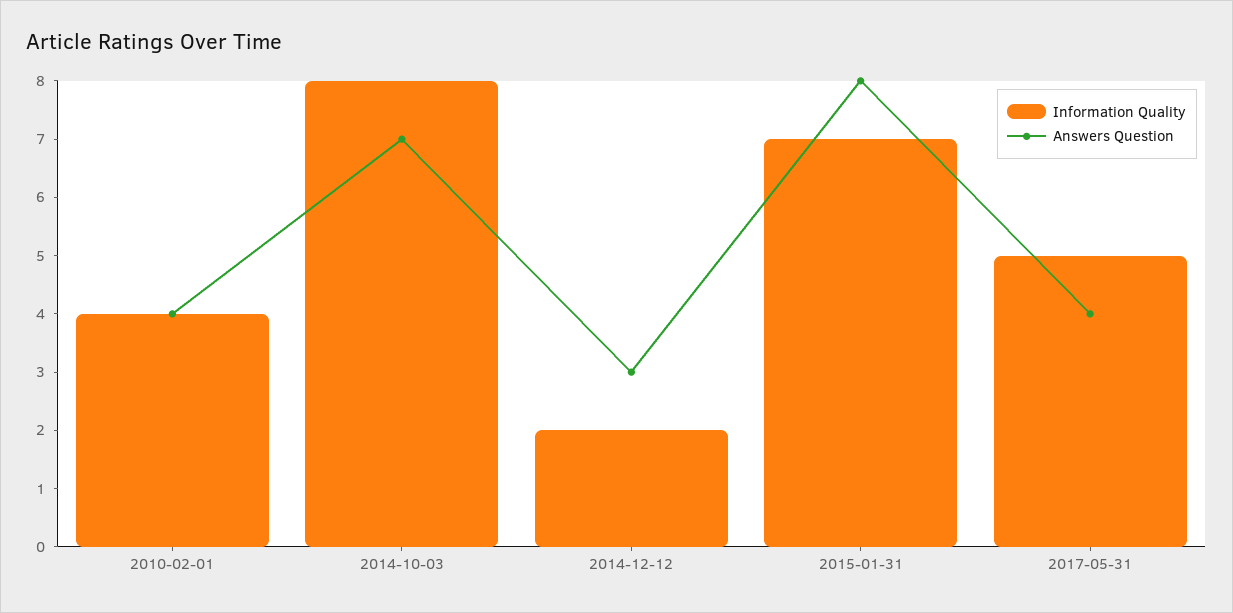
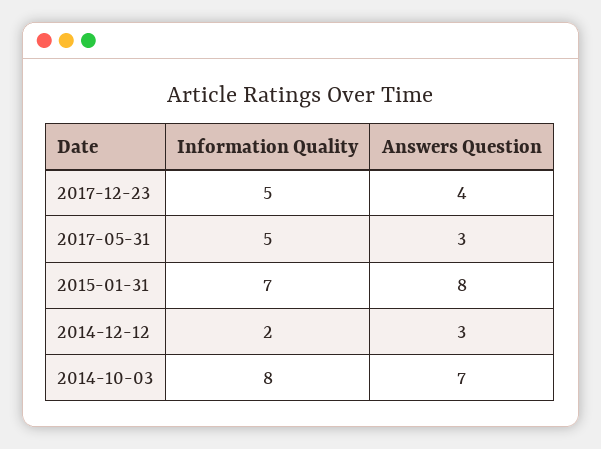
Information Quality, 2010-02-01: 4 -> none
Answers Question, 2010-02-01: 4 -> none
Answers Question, 2017-05-31: 4 -> 3
Information Quality, 2017-12-23: none -> 5
Answers Question, 2017-12-23: none -> 4

